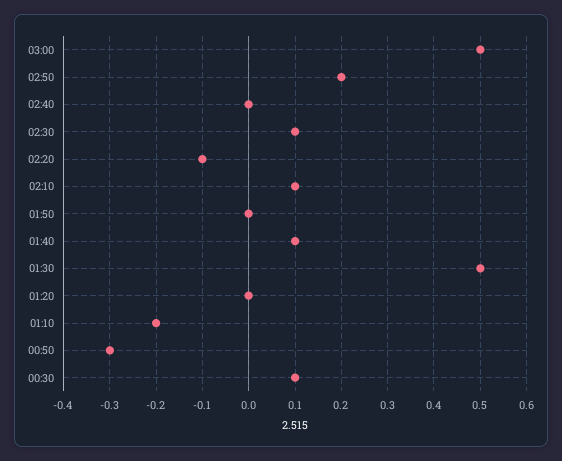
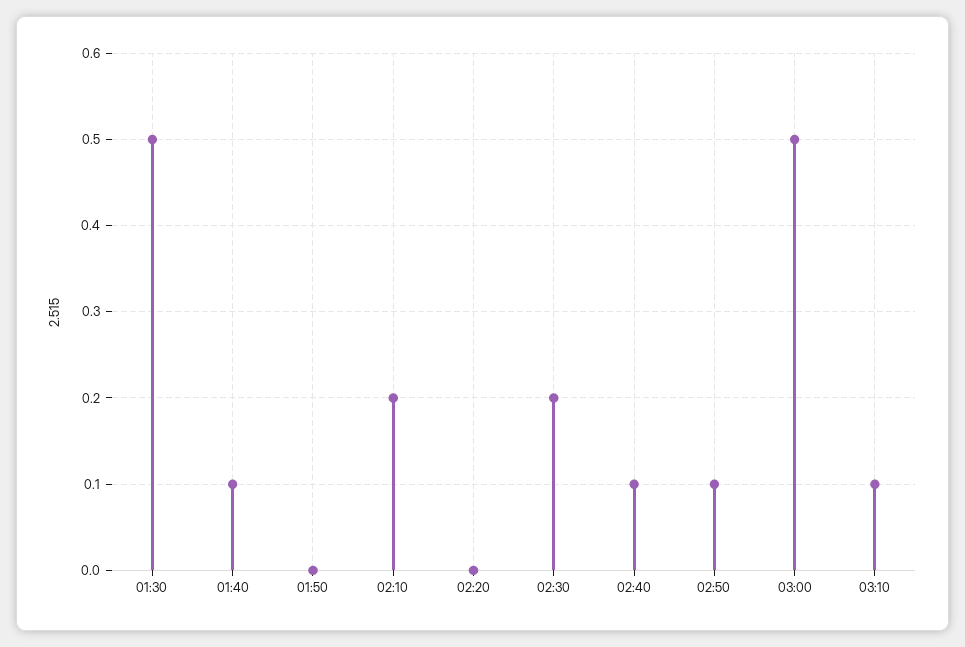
02:50: 0.2 -> 0.1
02:40: 0 -> 0.1
02:30: 0.1 -> 0.2
02:20: -0.1 -> 0
02:10: 0.1 -> 0.2
01:20: 0 -> none
01:10: -0.2 -> none
00:50: -0.3 -> none
00:30: 0.1 -> none
03:10: none -> 0.1

